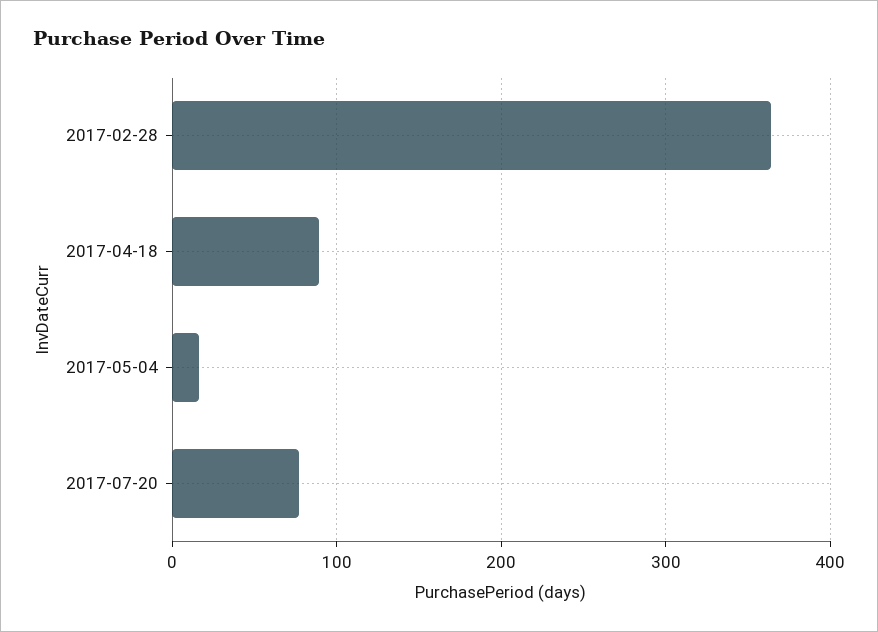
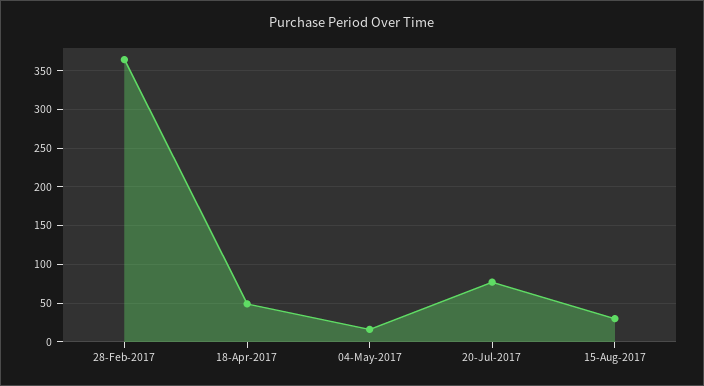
2017-04-18: 90 -> 50
15-Aug-2017: none -> 30

